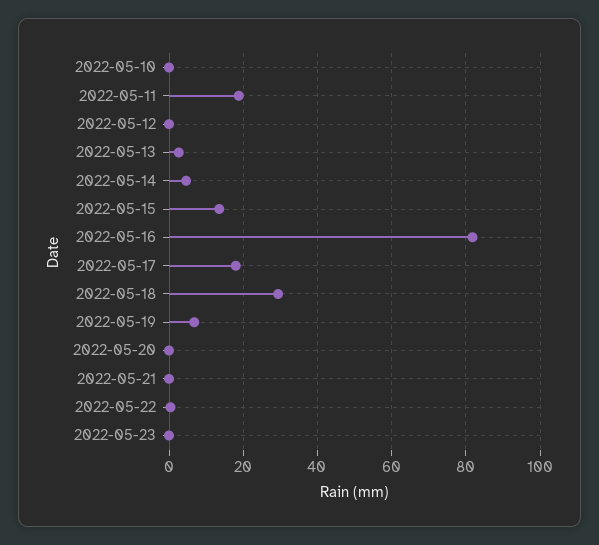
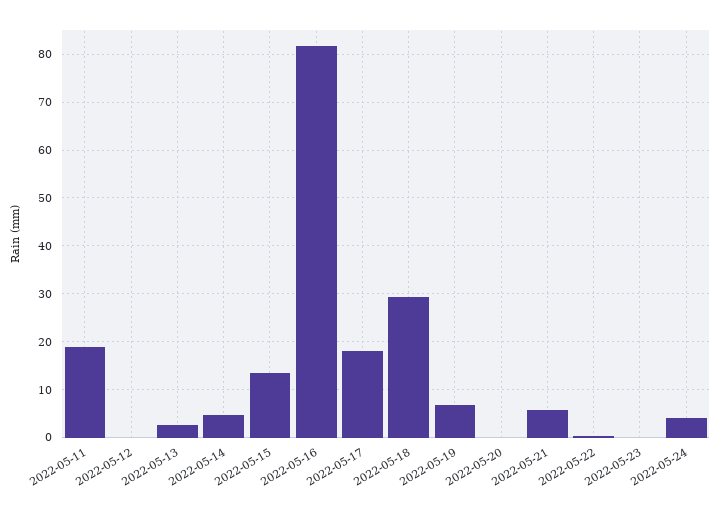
2022-05-10: 0 -> none
2022-05-21: 0 -> 6
2022-05-24: none -> 4

